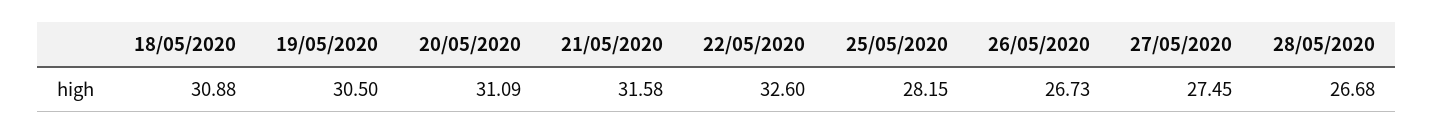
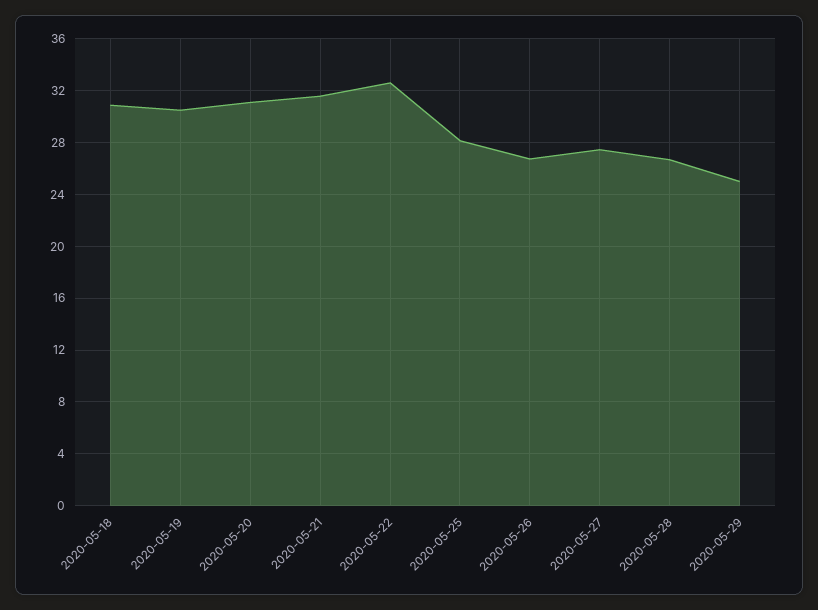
2020-05-29: none -> 25

